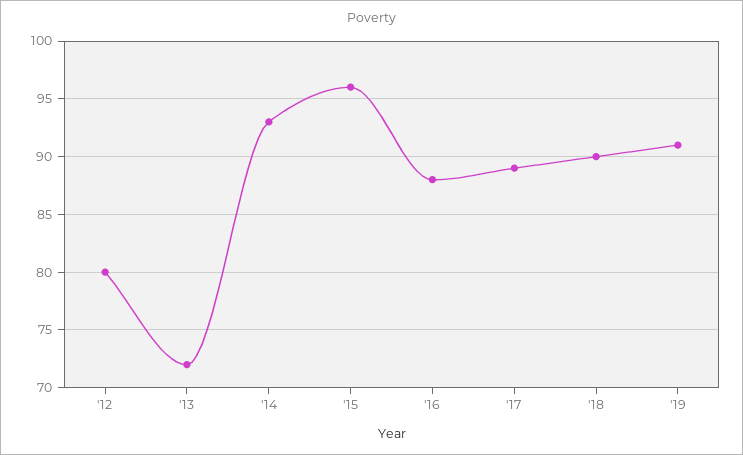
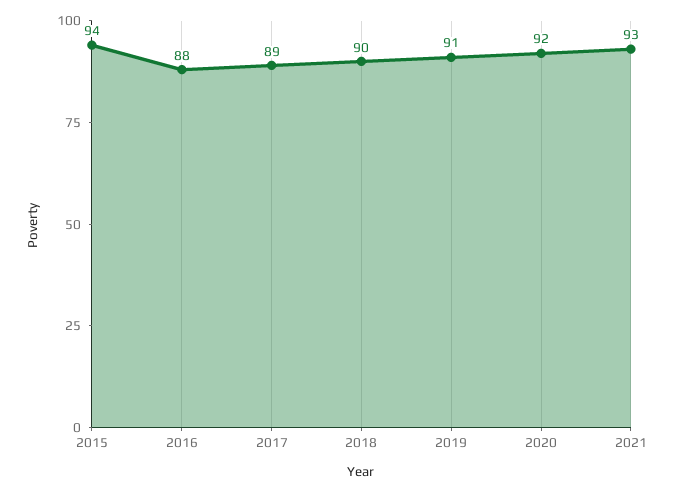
'12: 80 -> none
'13: 72 -> none
'14: 93 -> none
'15: 96 -> 94
2020: none -> 92
2021: none -> 93

